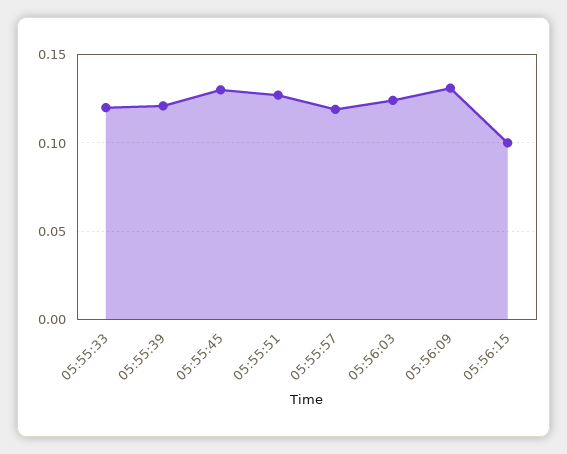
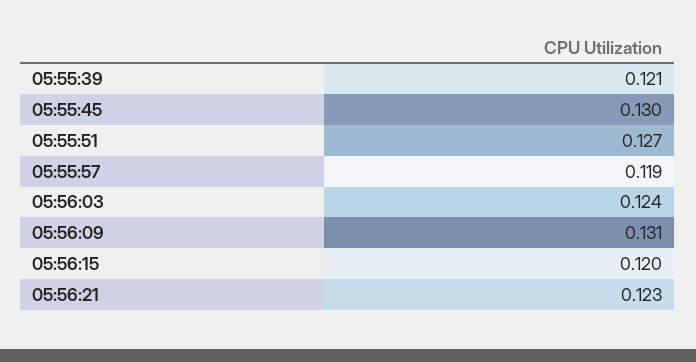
05:55:33: 0.12 -> none
05:56:15: 0.1 -> 0.12
05:56:21: none -> 0.123

